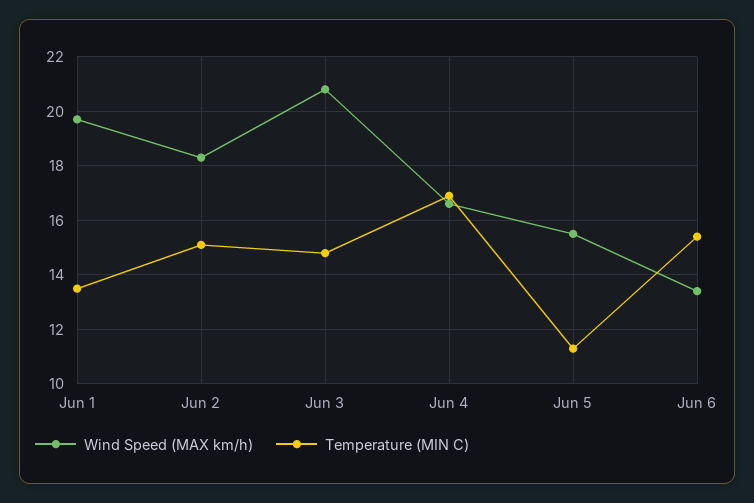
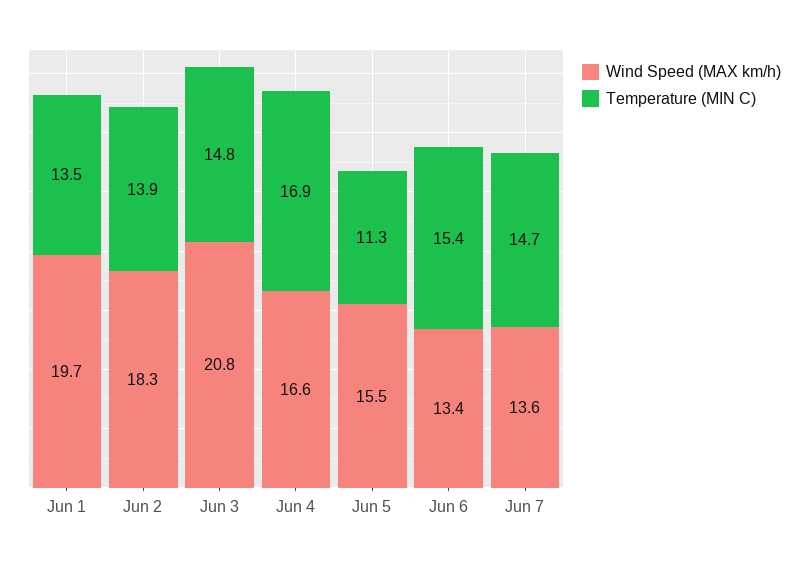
Temperature (MIN C), Jun 2: 15 -> 13.9
Wind Speed (MAX km/h), Jun 7: none -> 13.6
Temperature (MIN C), Jun 7: none -> 14.7

